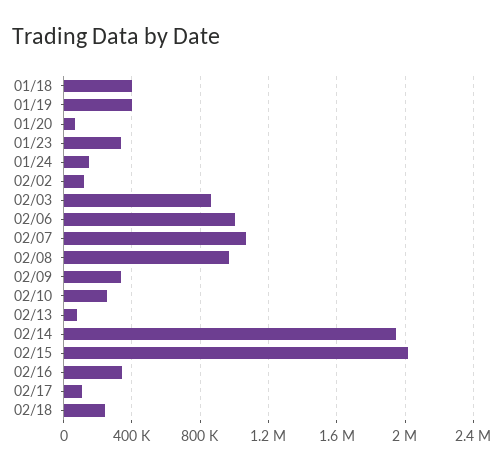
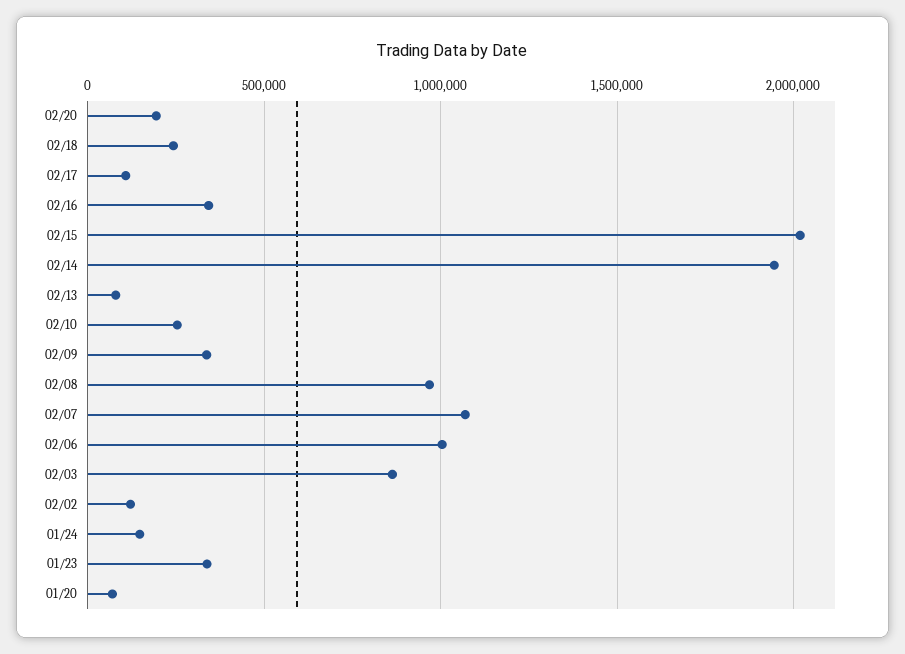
01/18: 400000 -> none
01/19: 400000 -> none
02/20: none -> 200000

